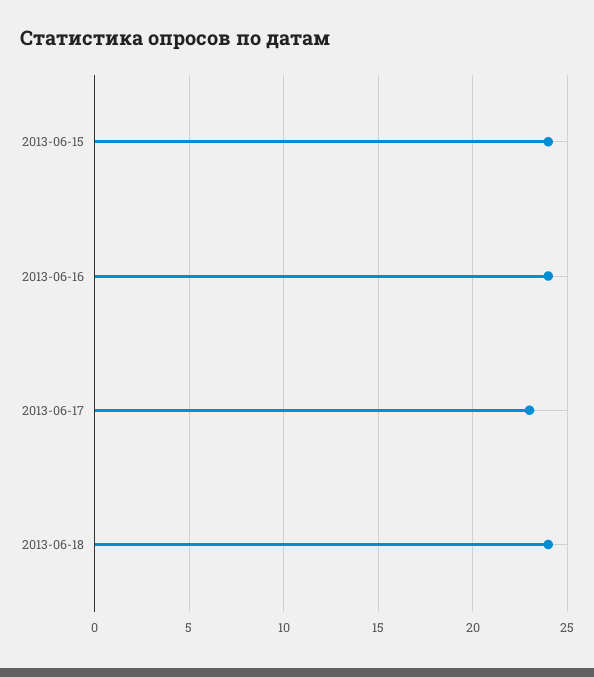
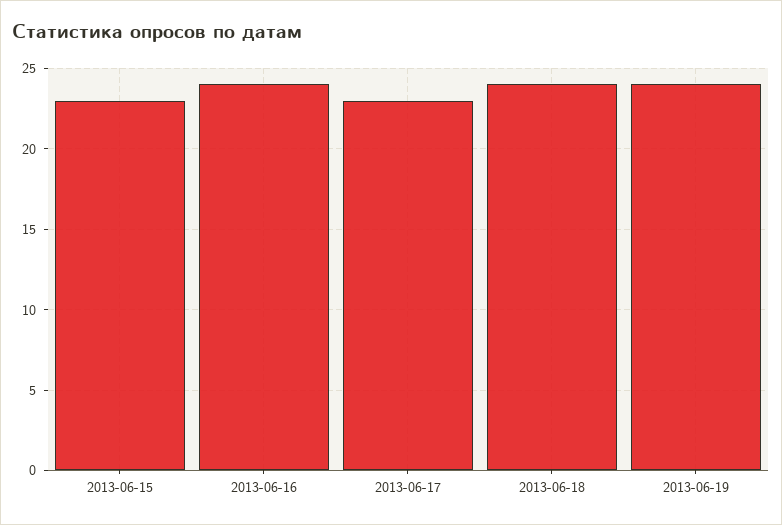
2013-06-15: 24 -> 23
2013-06-19: none -> 24

